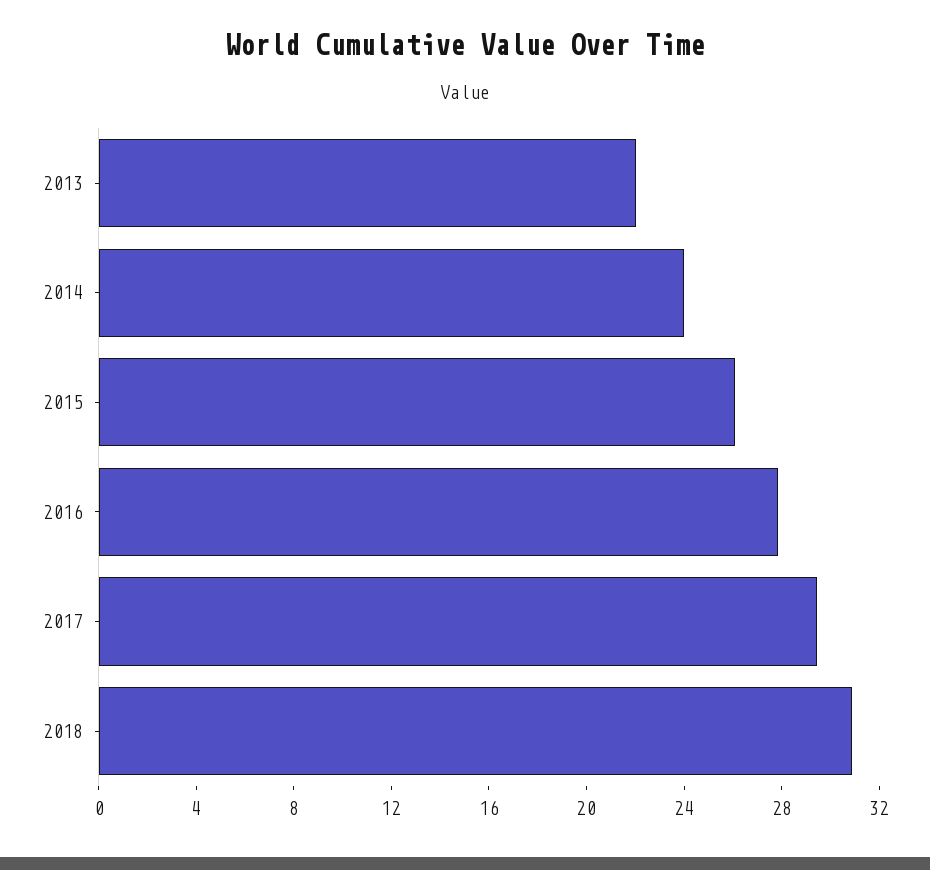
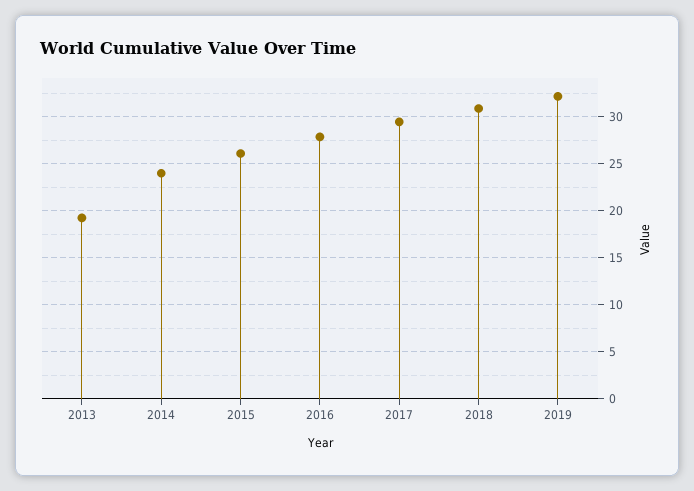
2013: 22 -> 19
2019: none -> 32

